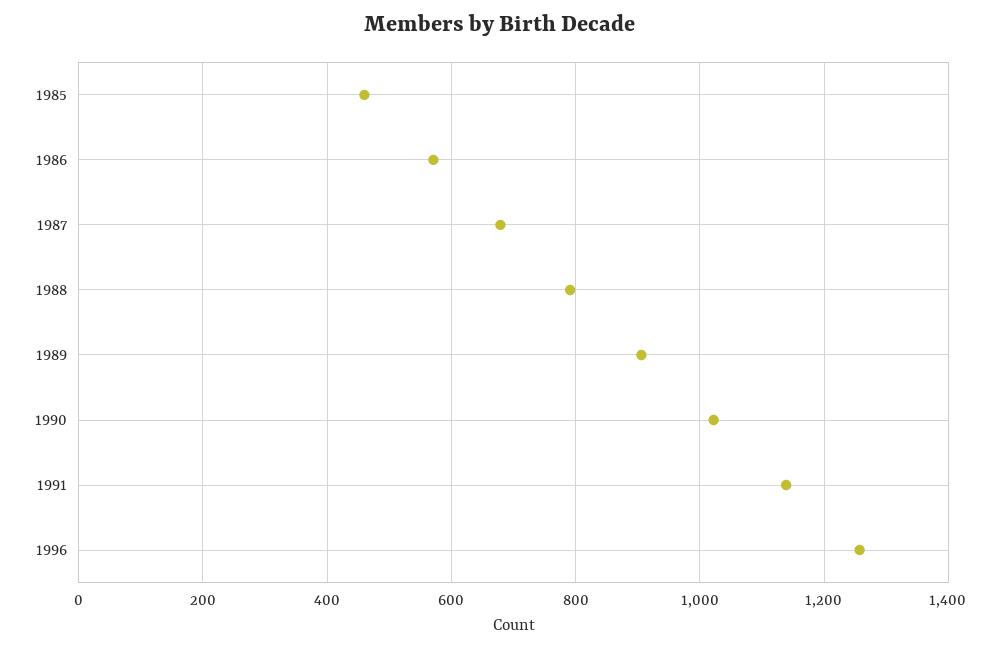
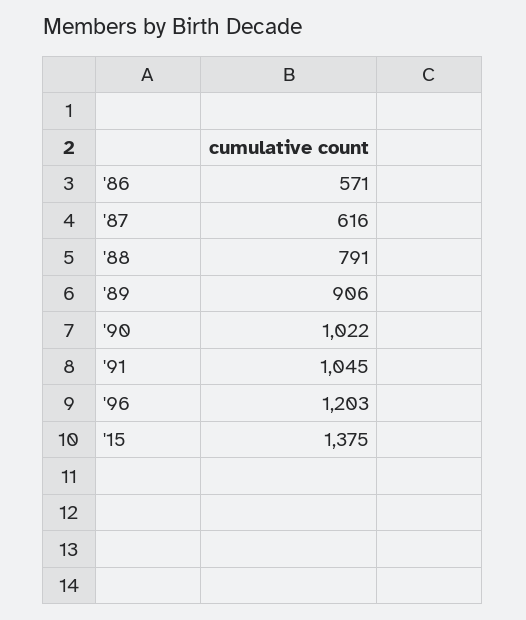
1985: 460 -> none
1987: 680 -> 616
1991: 1140 -> 1045
1996: 1260 -> 1203
'15: none -> 1375

